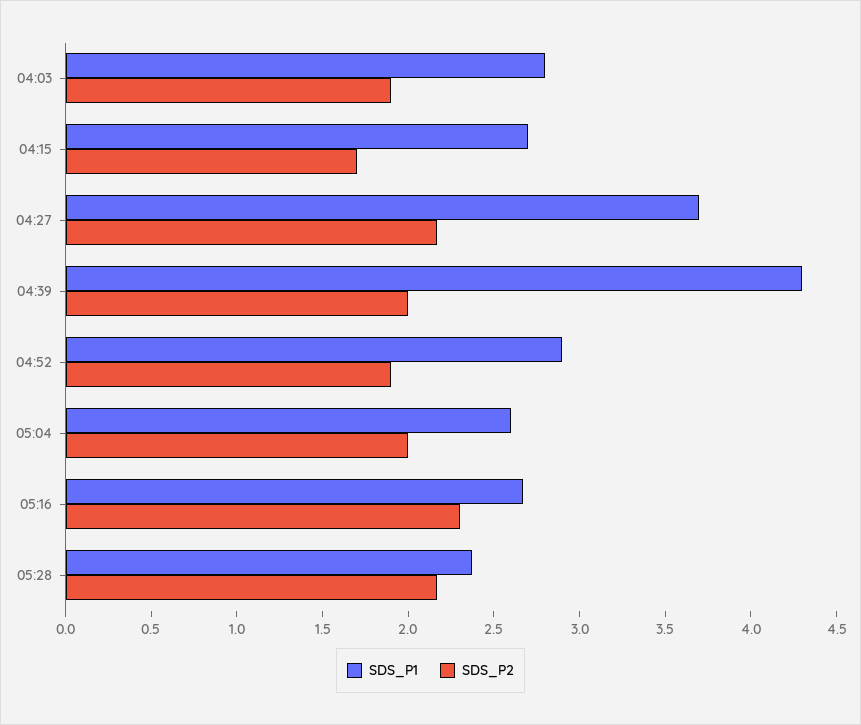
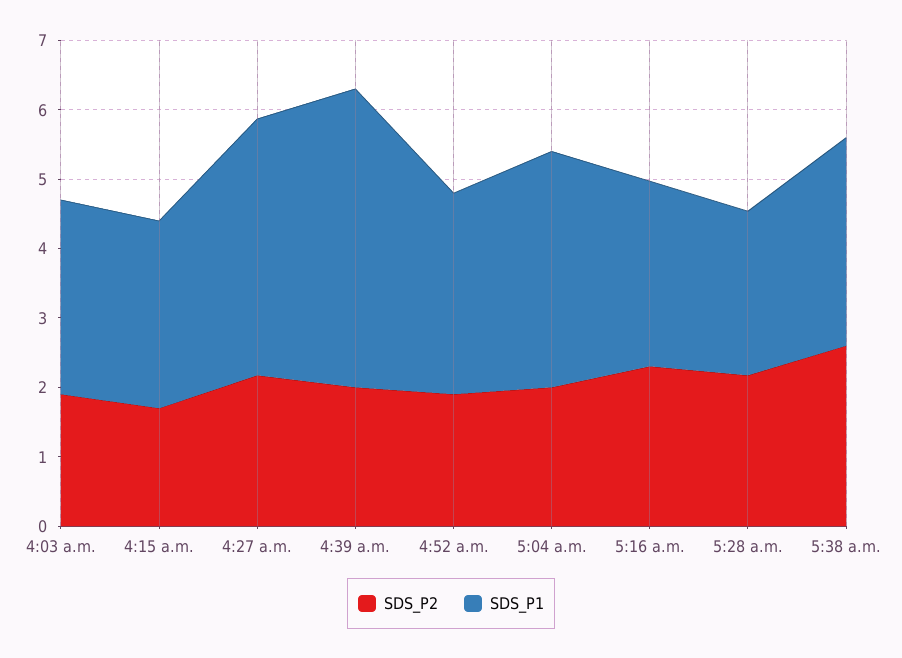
SDS_P1, 05:04: 2.6 -> 3.4
SDS_P2, 5:38 a.m.: none -> 2.6
SDS_P1, 5:38 a.m.: none -> 3

